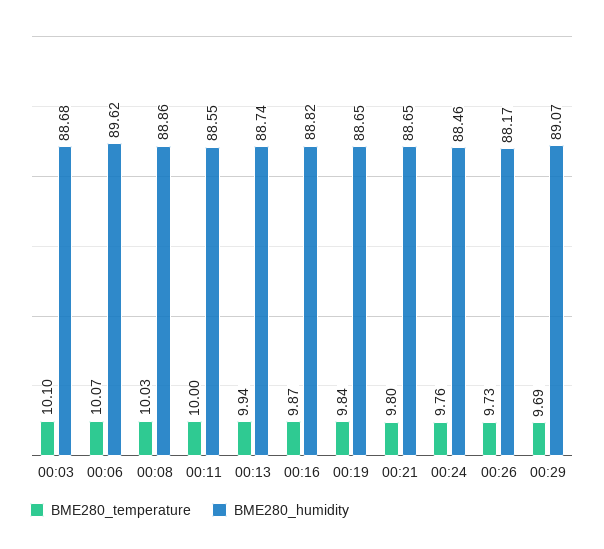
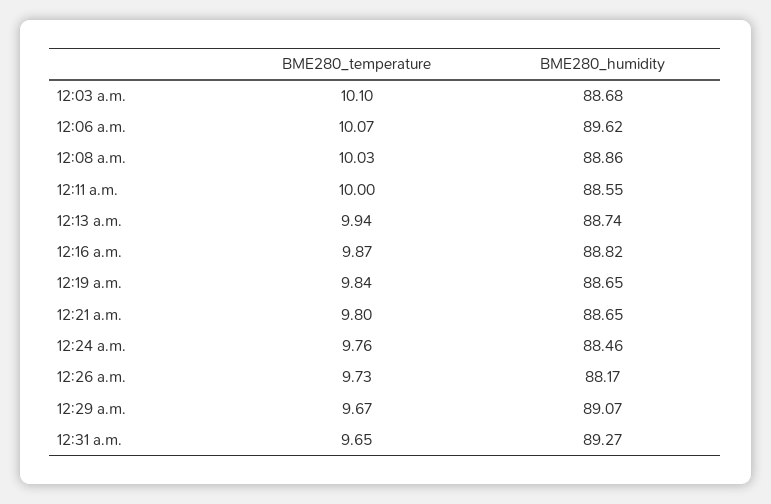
BME280_temperature, 00:29: 9.69 -> 9.67
BME280_temperature, 12:31 a.m.: none -> 9.65
BME280_humidity, 12:31 a.m.: none -> 89.27

